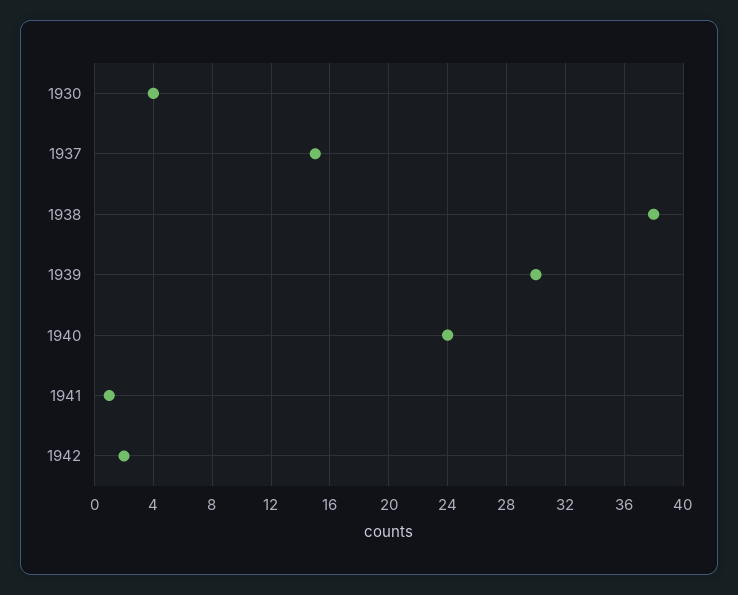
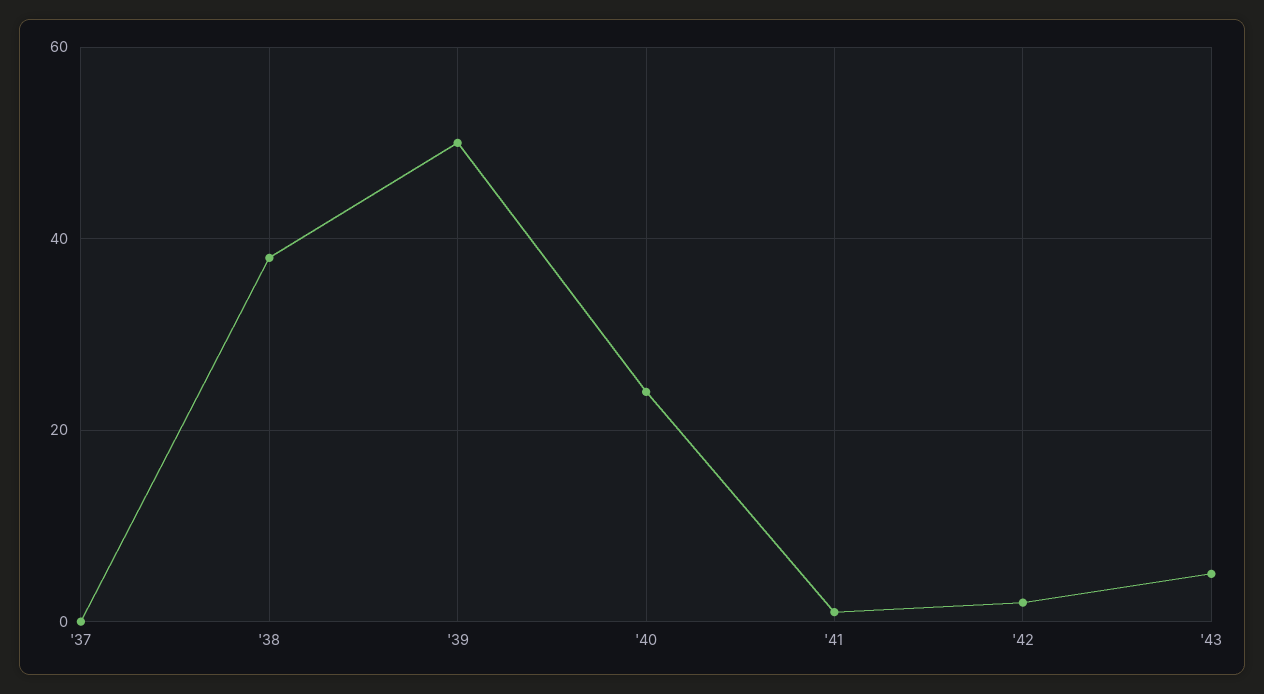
1930: 4 -> none
1937: 15 -> 0
1939: 30 -> 50
'43: none -> 5

